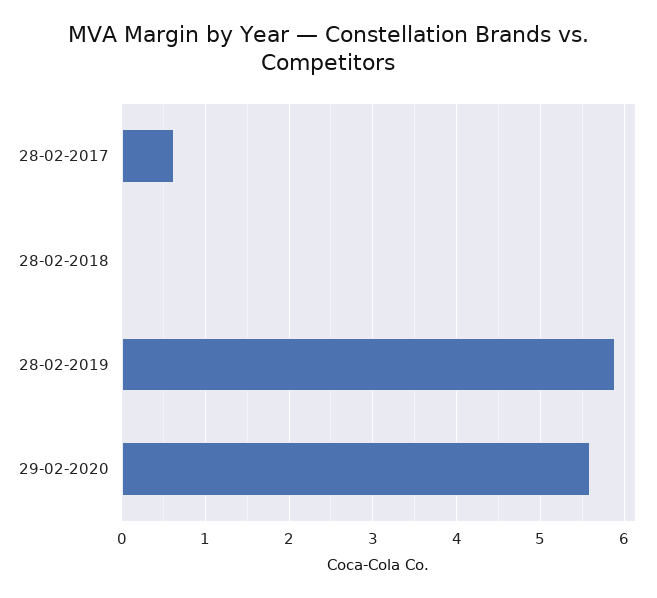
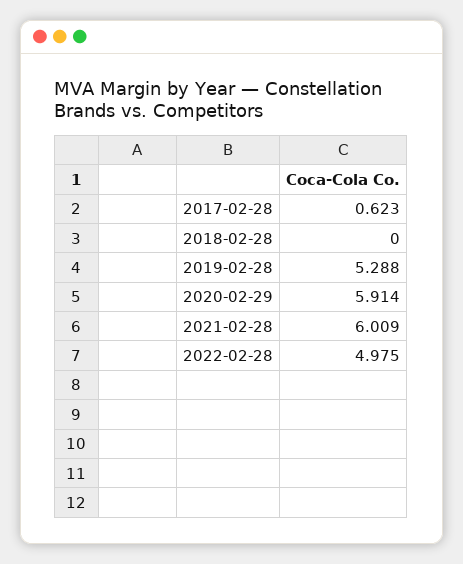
28-02-2019: 5.9 -> 5.288
29-02-2020: 5.6 -> 5.914
2021-02-28: none -> 6.009
2022-02-28: none -> 4.975

